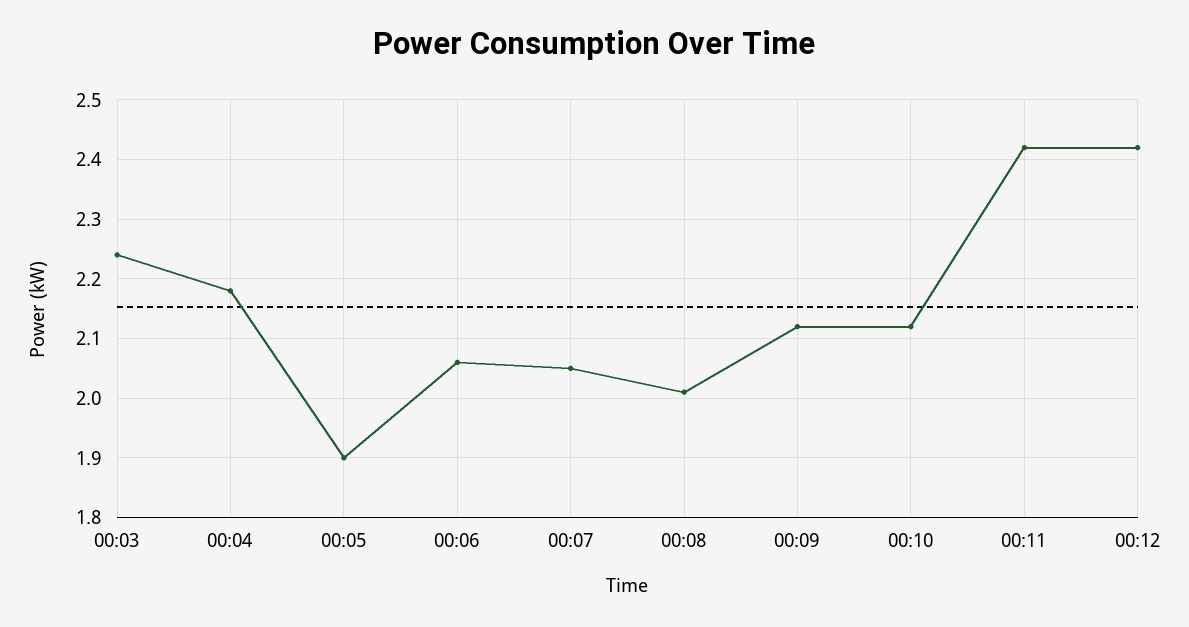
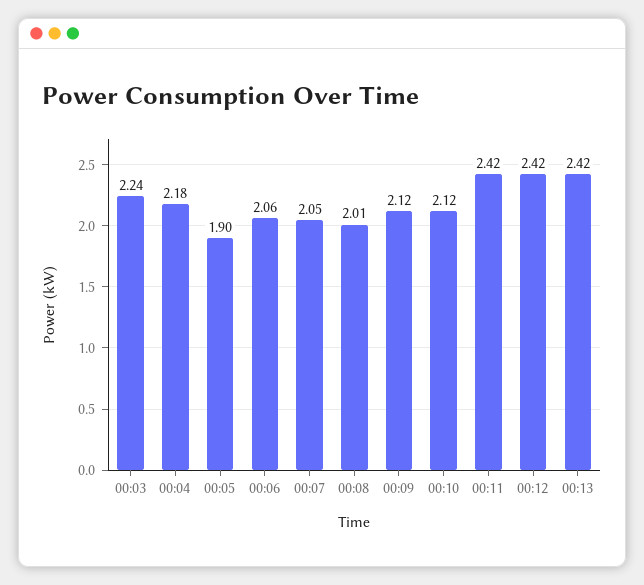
00:13: none -> 2.42

